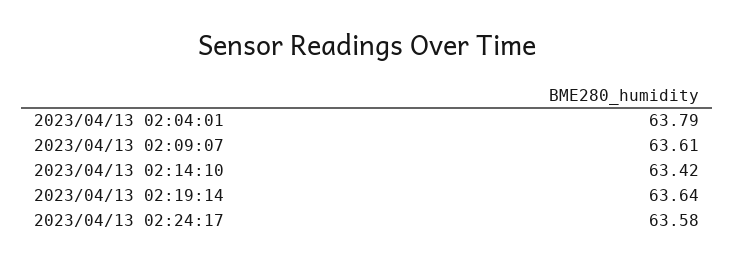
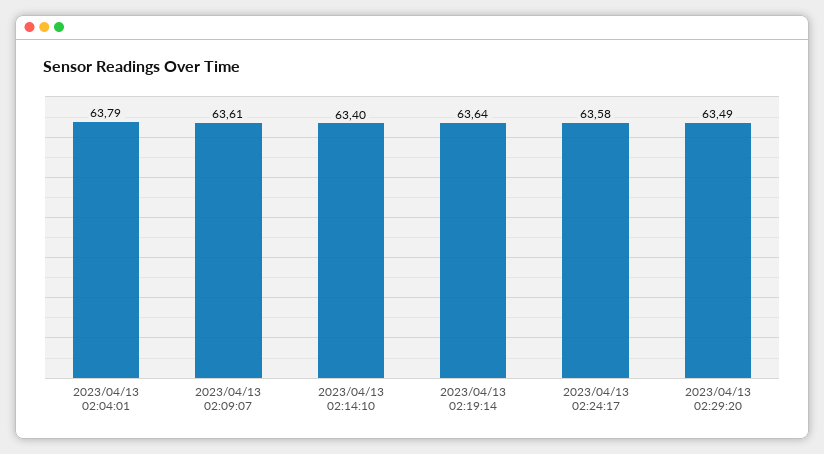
2023/04/13 02:14:10: 63.42 -> 63.4
2023/04/13 02:29:20: none -> 63.49

